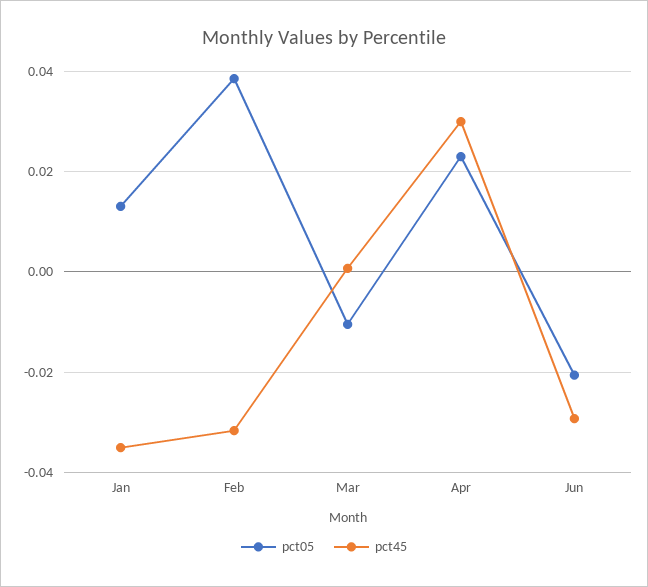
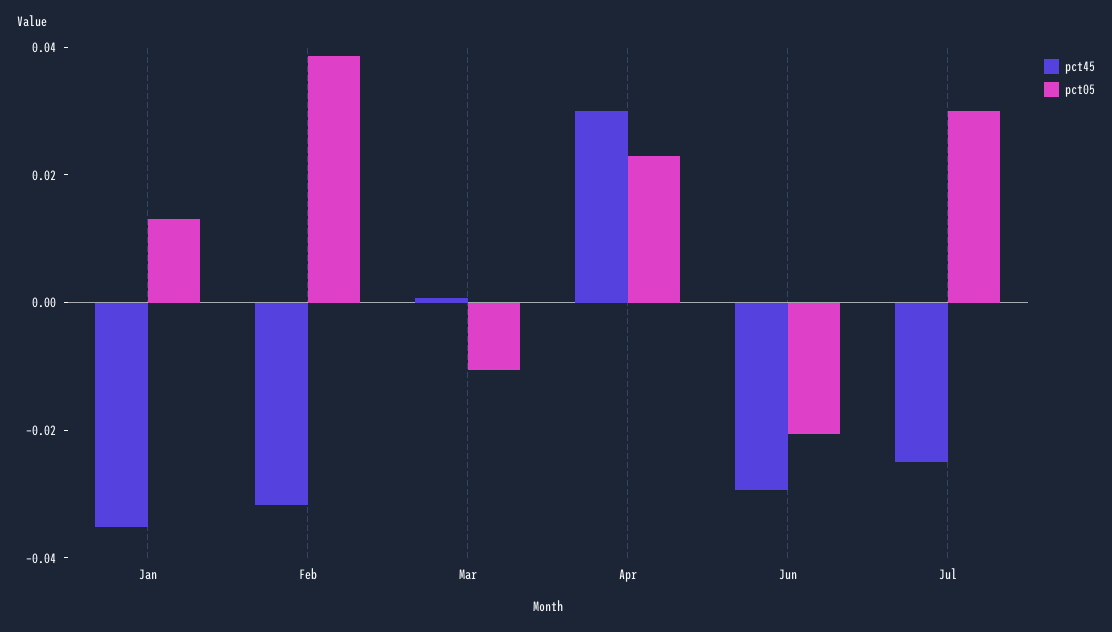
pct45, Jul: none -> -0.025
pct05, Jul: none -> 0.03

